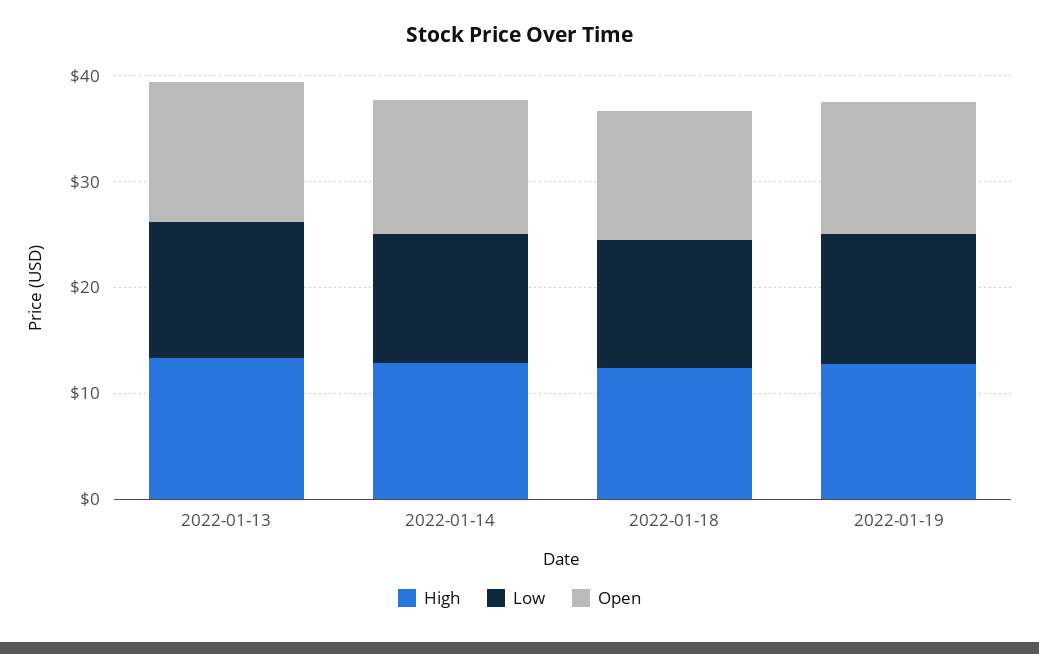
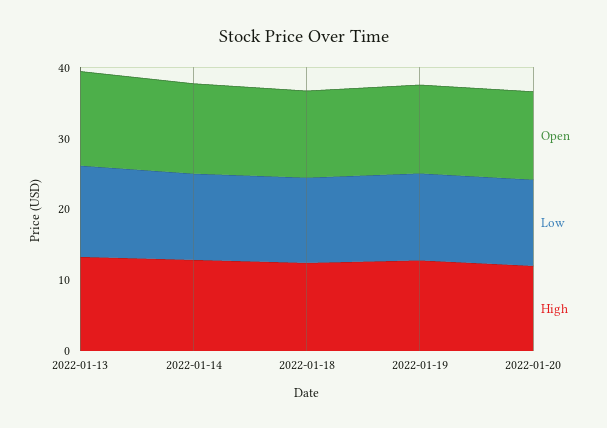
Open, 2022-01-20: none -> 12
Low, 2022-01-20: none -> 12
High, 2022-01-20: none -> 12

